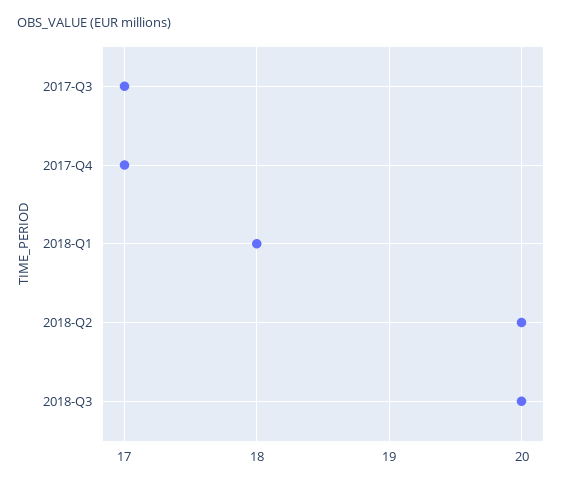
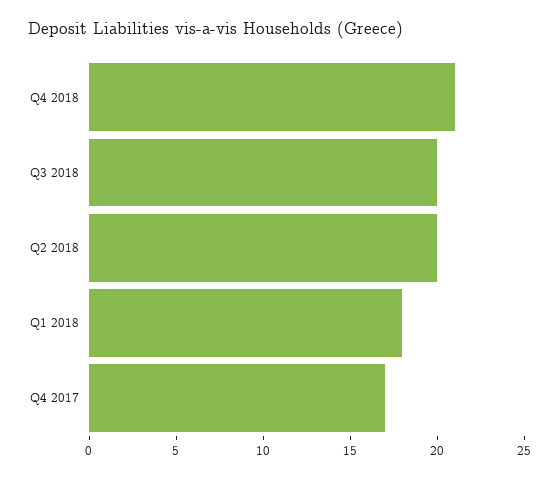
2017-Q3: 17 -> none
Q4 2018: none -> 21

